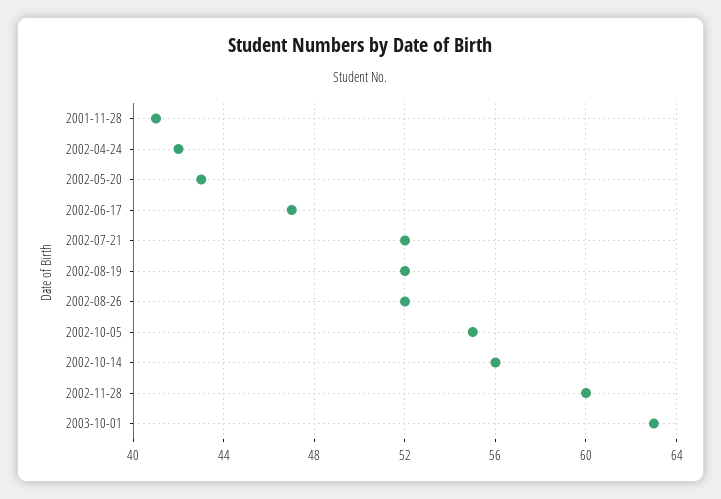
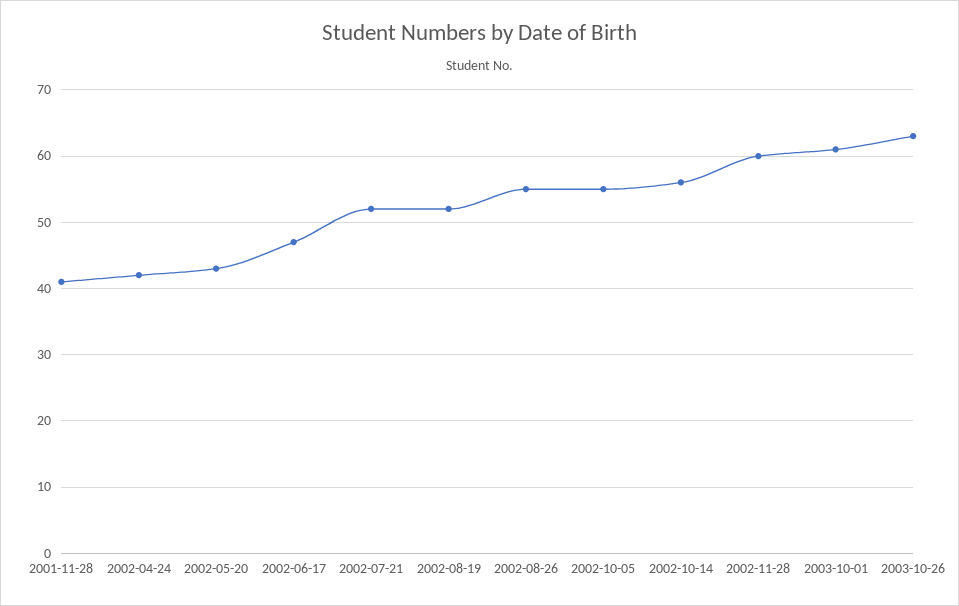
2002-08-26: 52 -> 55
2003-10-01: 63 -> 61
2003-10-26: none -> 63

